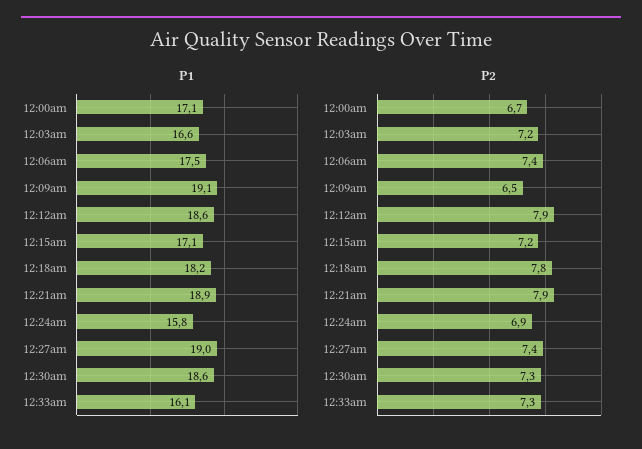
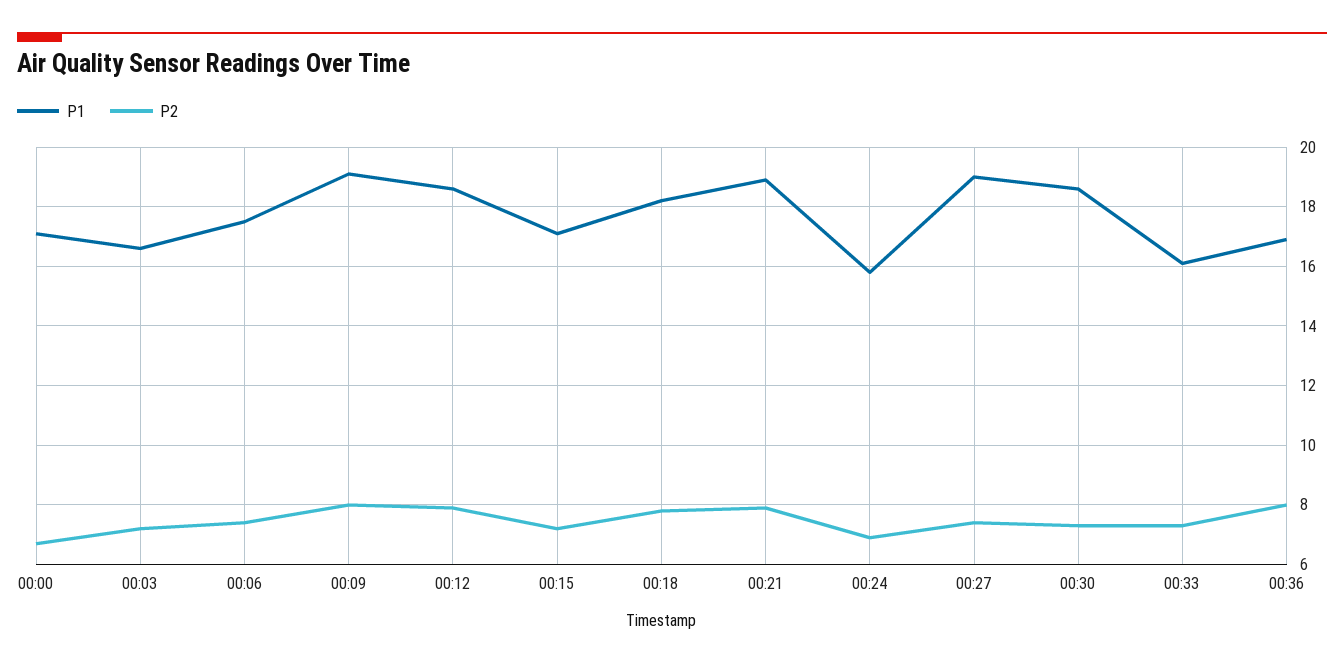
P2, 12:09am: 6.5 -> 8
P1, 00:36: none -> 17
P2, 00:36: none -> 8

